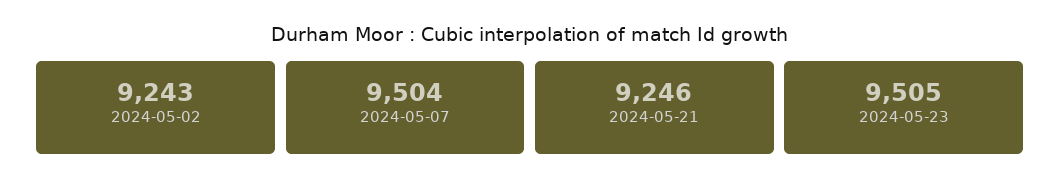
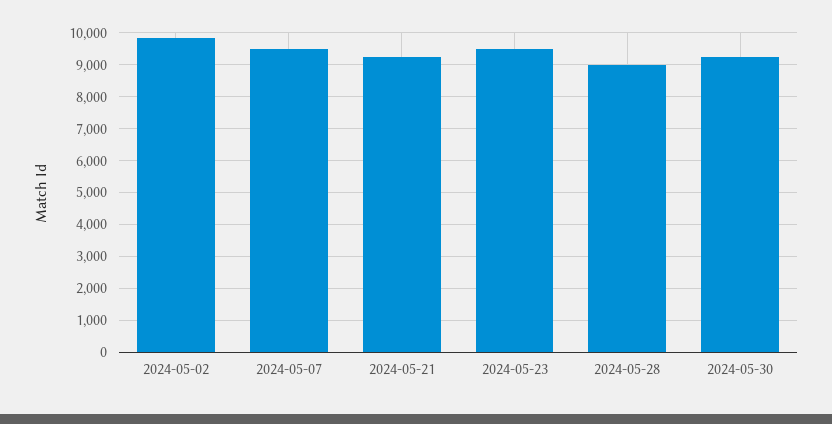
2024-05-02: 9243 -> 9800
2024-05-28: none -> 9000
2024-05-30: none -> 9200

